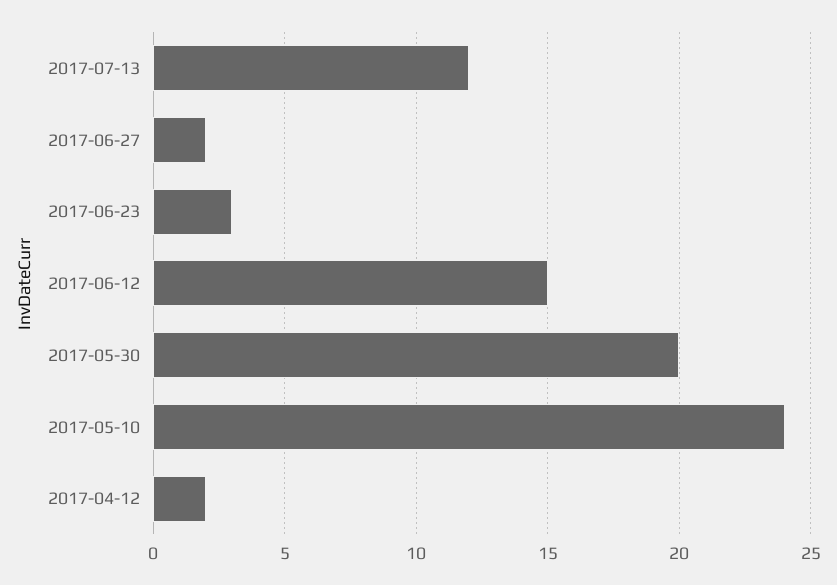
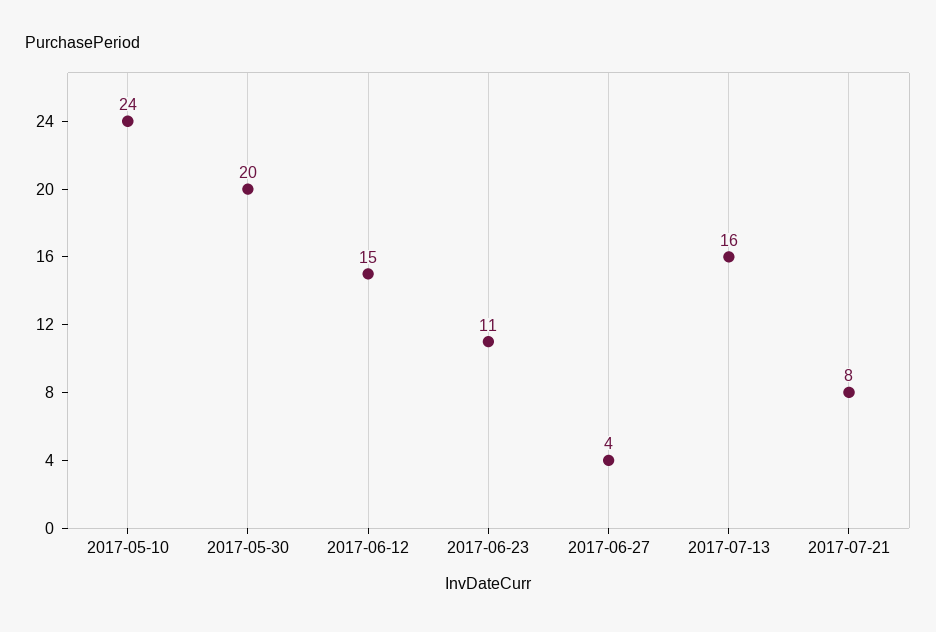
2017-07-13: 12 -> 16
2017-06-27: 2 -> 4
2017-06-23: 3 -> 11
2017-04-12: 2 -> none
2017-07-21: none -> 8

